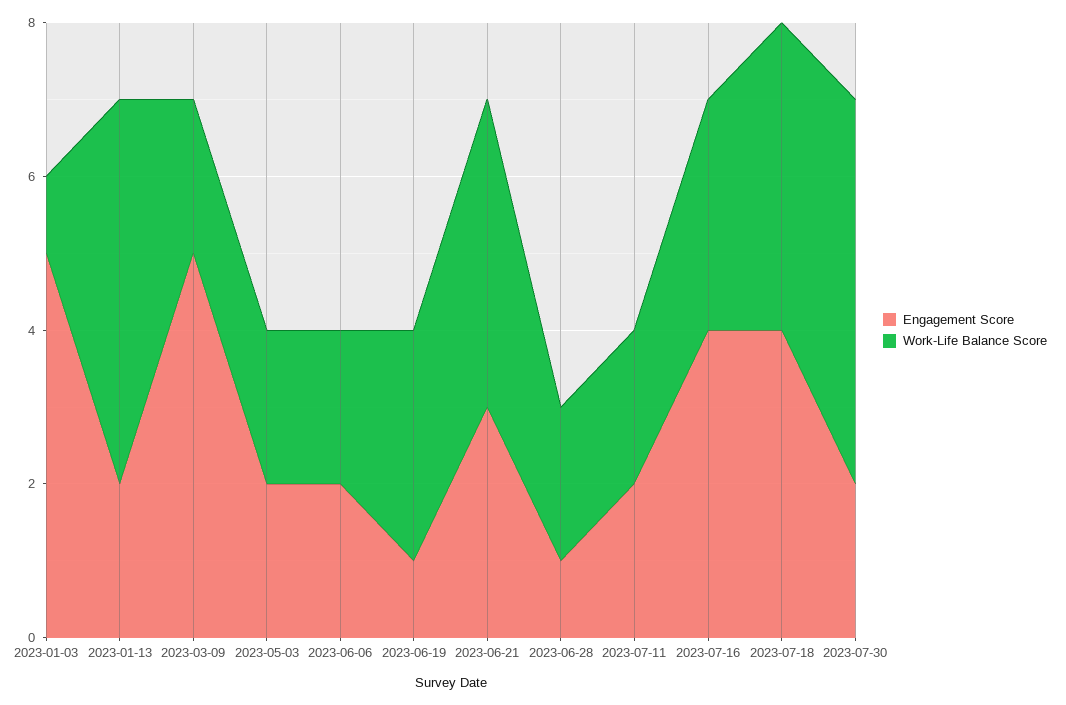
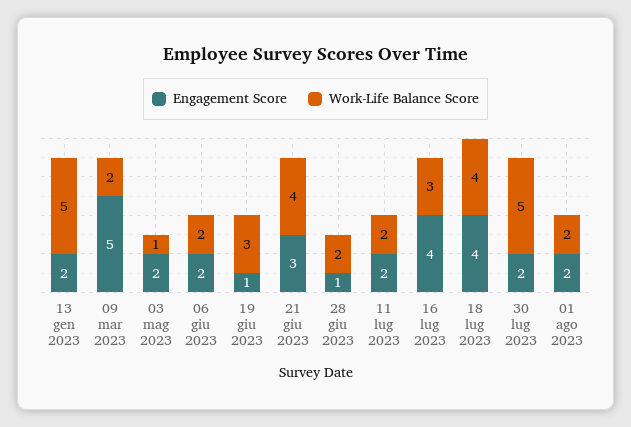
Engagement Score, 2023-01-03: 5 -> none
Work-Life Balance Score, 2023-01-03: 1 -> none
Work-Life Balance Score, 2023-05-03: 2 -> 1
Engagement Score, 01 ago 2023: none -> 2
Work-Life Balance Score, 01 ago 2023: none -> 2

